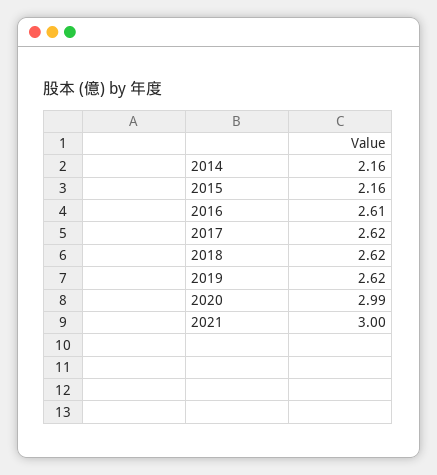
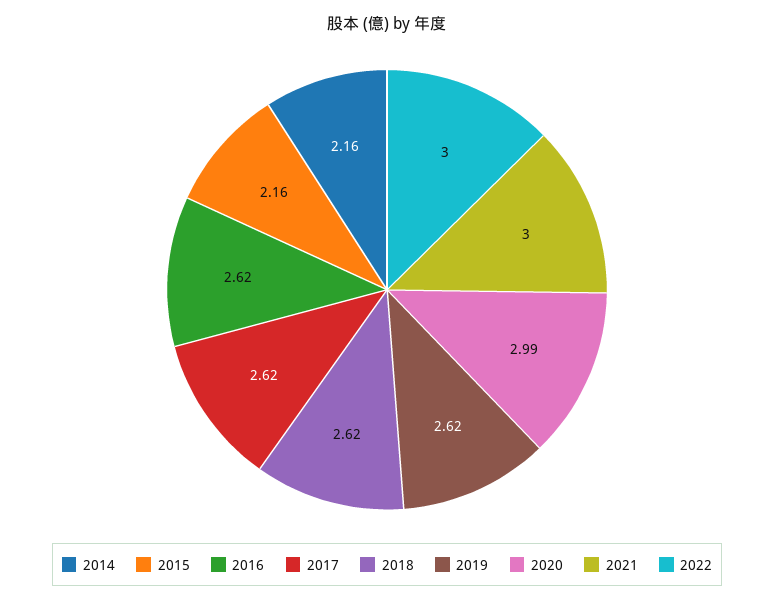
2016: 2.61 -> 2.62
2022: none -> 3

